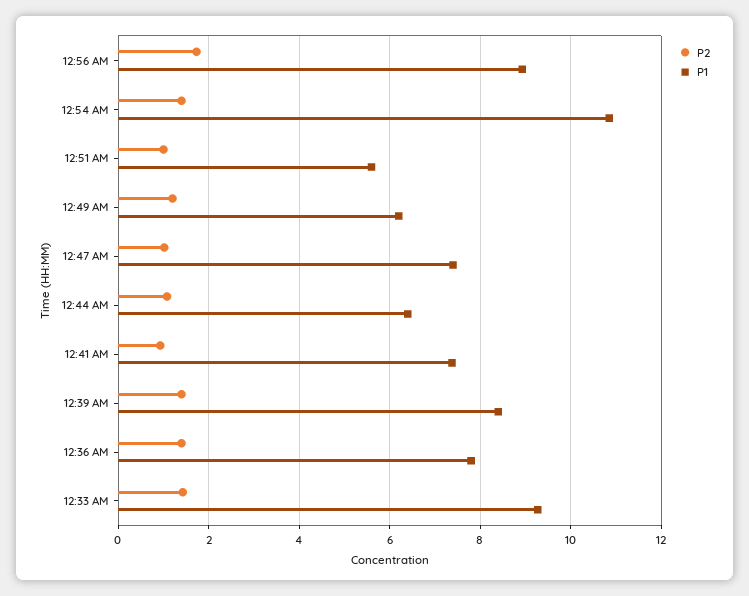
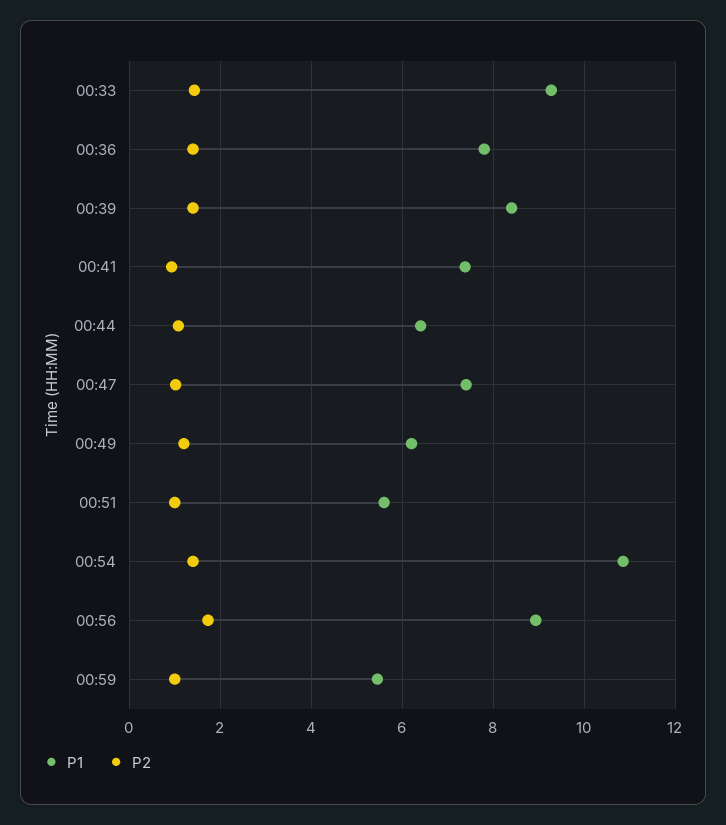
P1, 00:59: none -> 5.4
P2, 00:59: none -> 1

